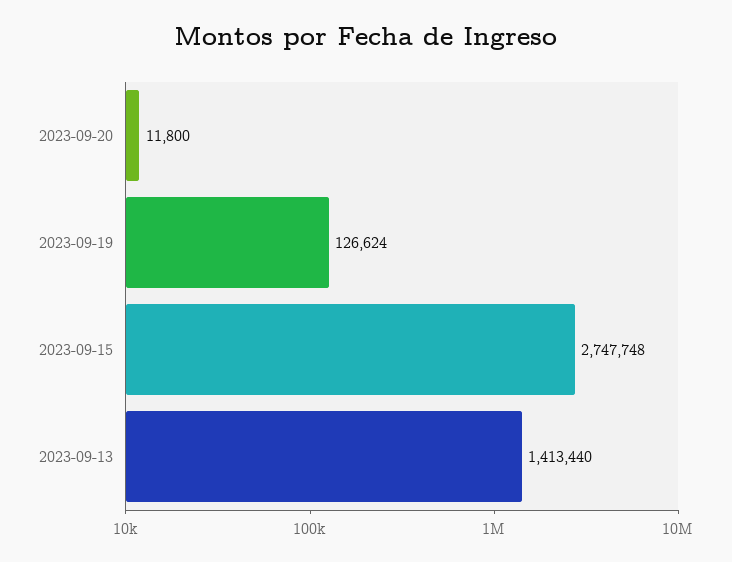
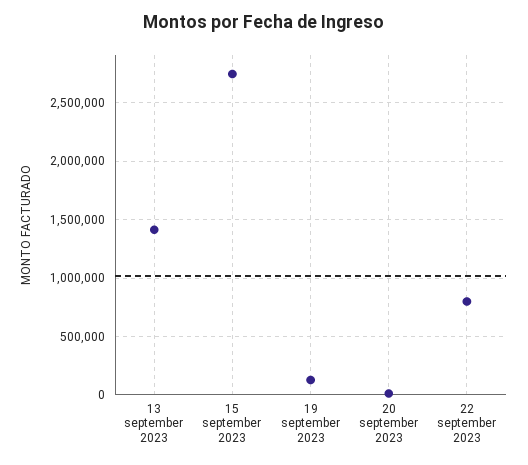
22 september 2023: none -> 800000

